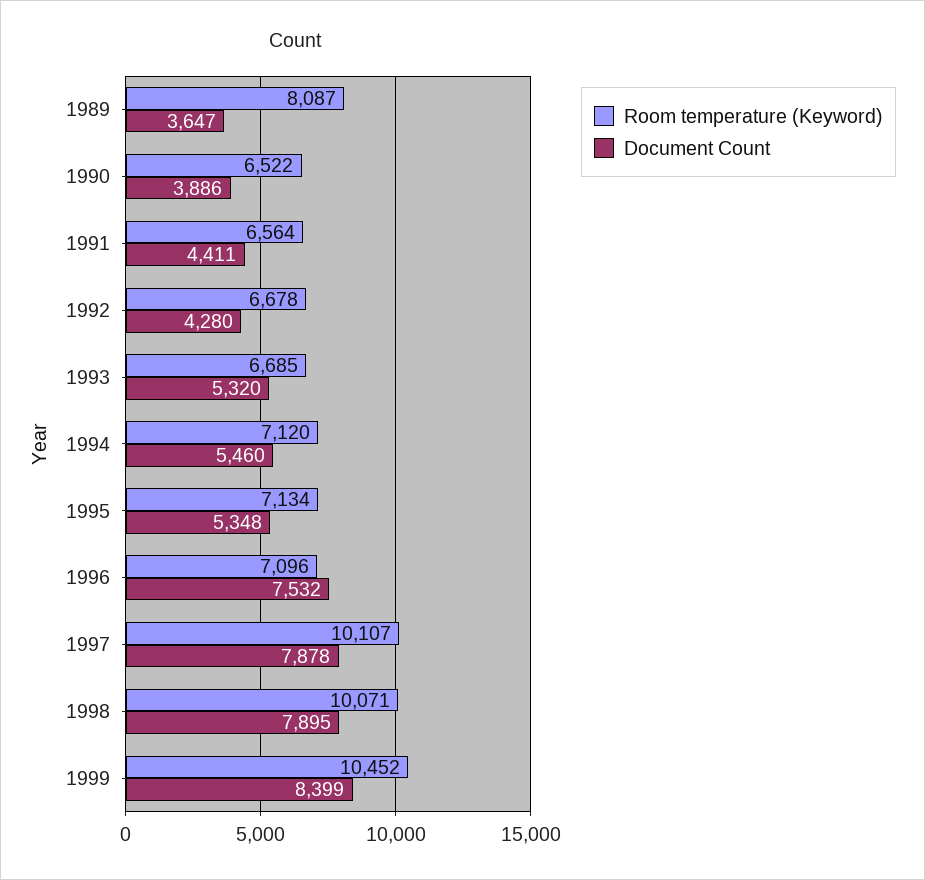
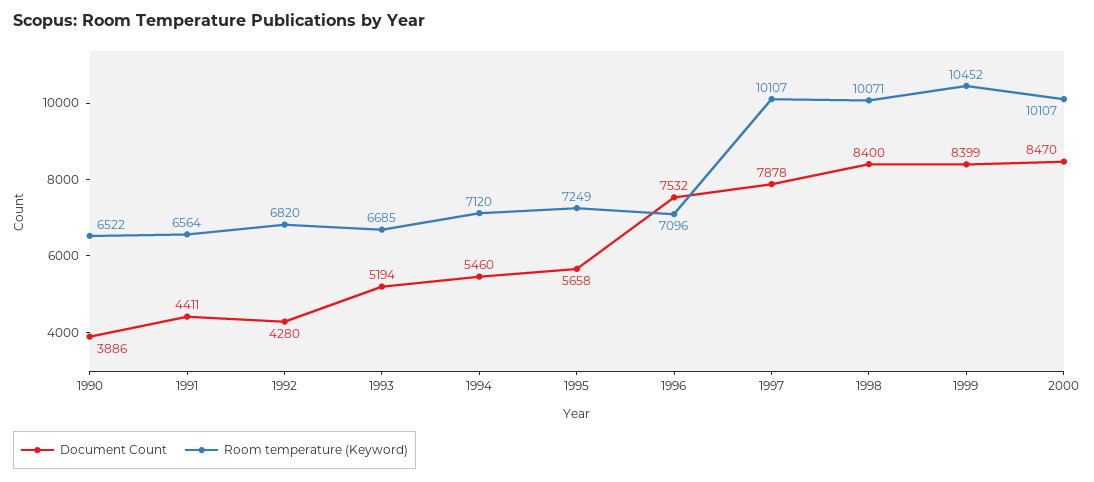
Room temperature (Keyword), 1989: 8087 -> none
Document Count, 1989: 3647 -> none
Room temperature (Keyword), 1992: 6678 -> 6820
Document Count, 1993: 5320 -> 5194
Room temperature (Keyword), 1995: 7134 -> 7249
Document Count, 1995: 5348 -> 5658
Document Count, 1998: 7895 -> 8400
Document Count, 2000: none -> 8470
Room temperature (Keyword), 2000: none -> 10107

